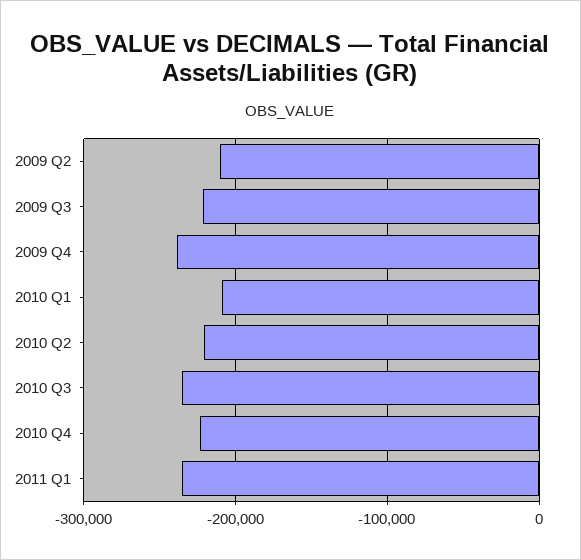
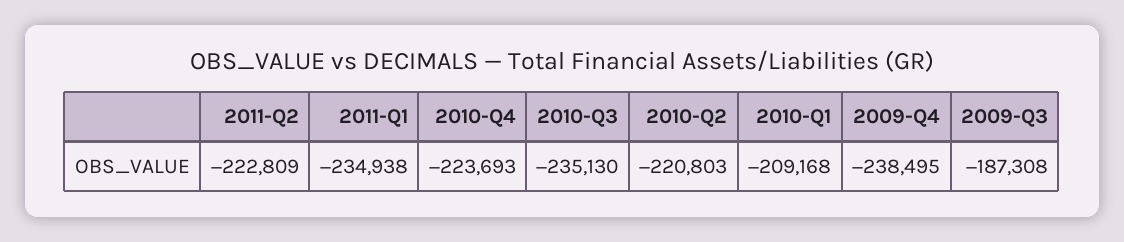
2009 Q2: -210000 -> none
2009 Q3: -220000 -> -187308
2011-Q2: none -> -222809

